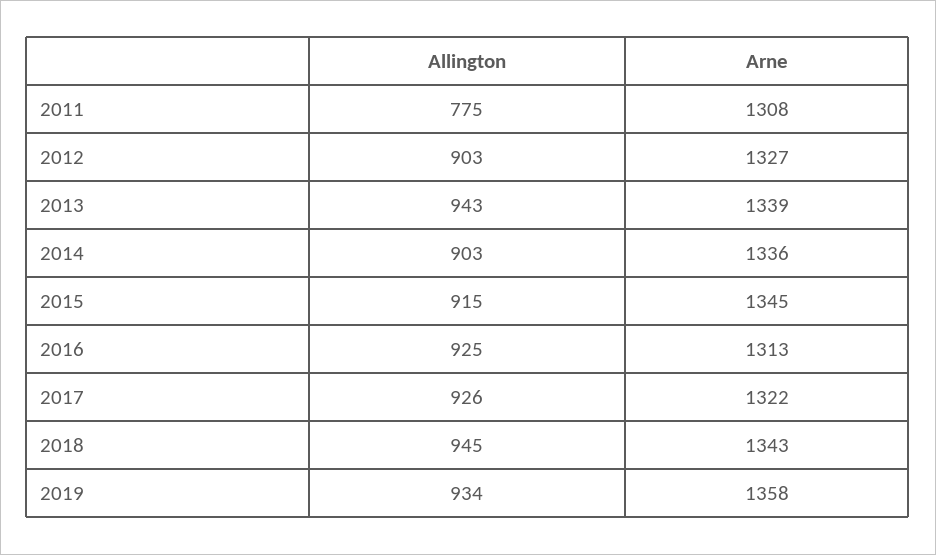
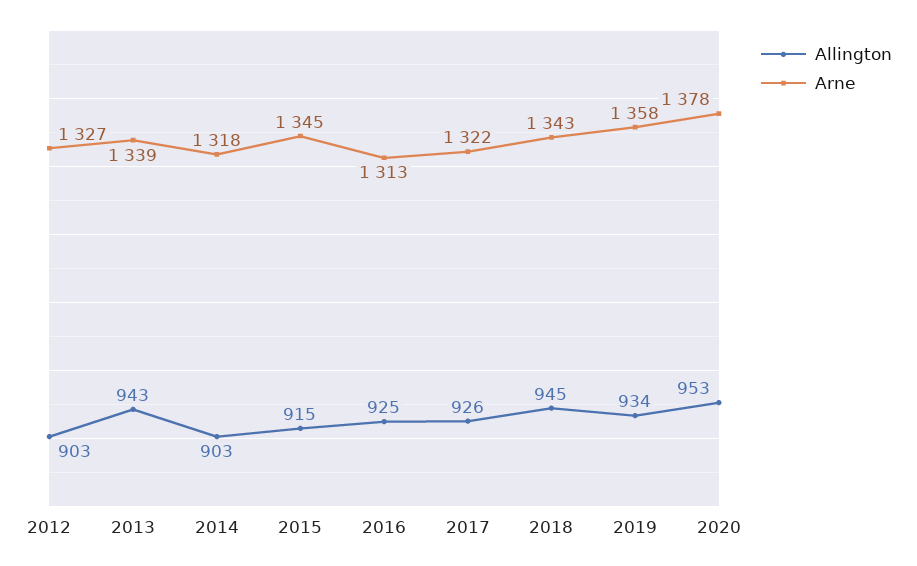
Allington, 2011: 775 -> none
Arne, 2011: 1308 -> none
Arne, 2014: 1336 -> 1318
Allington, 2020: none -> 953
Arne, 2020: none -> 1378

